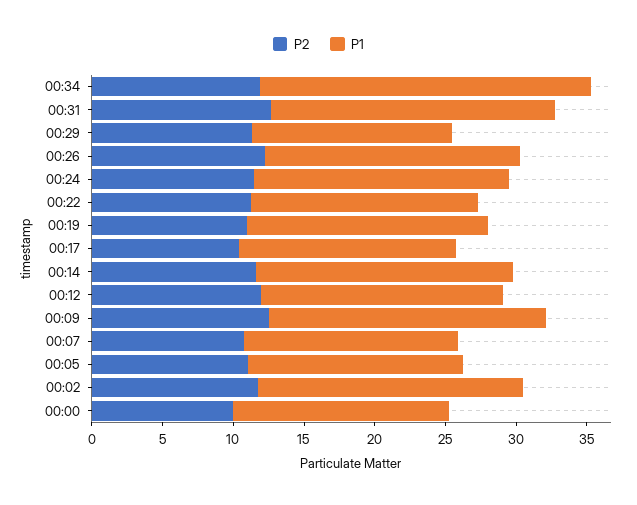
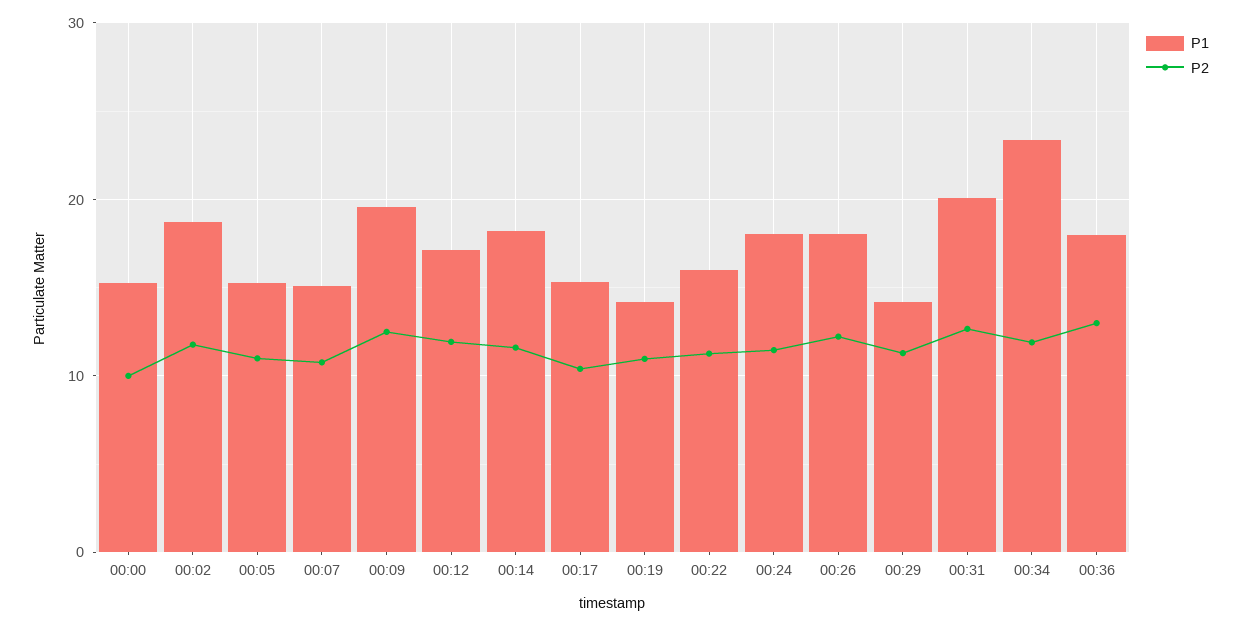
P1, 00:19: 17 -> 14
P1, 00:36: none -> 18
P2, 00:36: none -> 13

